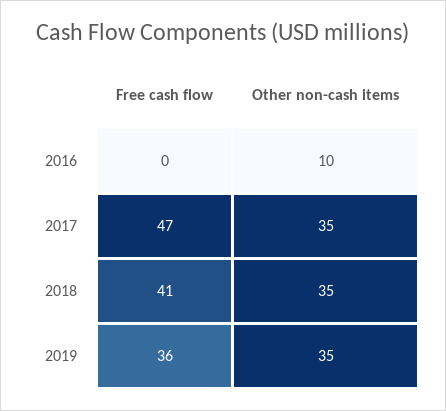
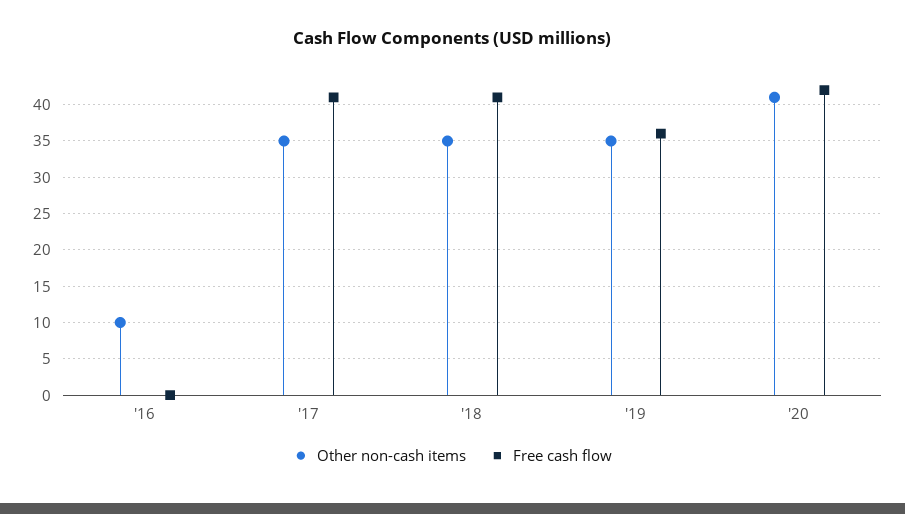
Free cash flow, 2017: 47 -> 41
Other non-cash items, '20: none -> 41
Free cash flow, '20: none -> 42

